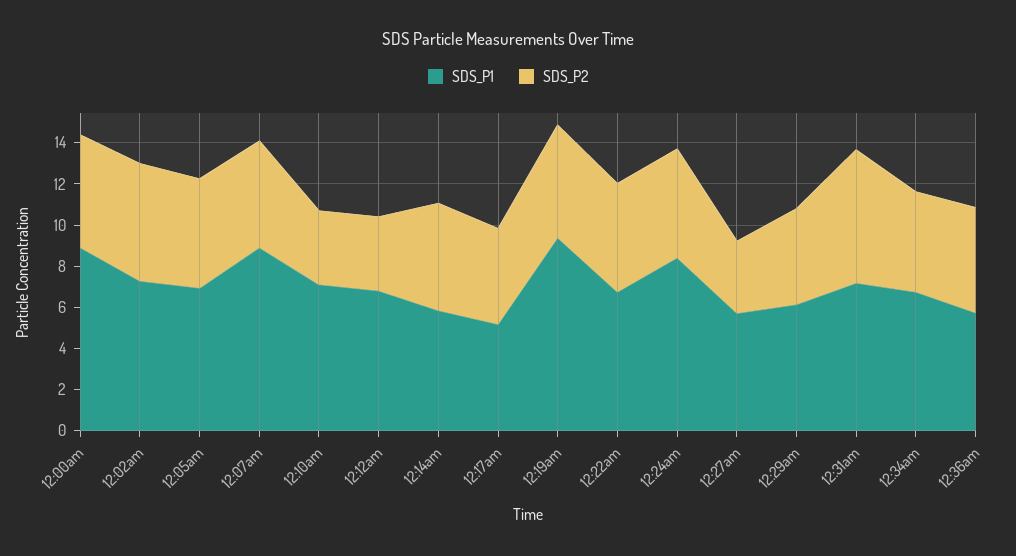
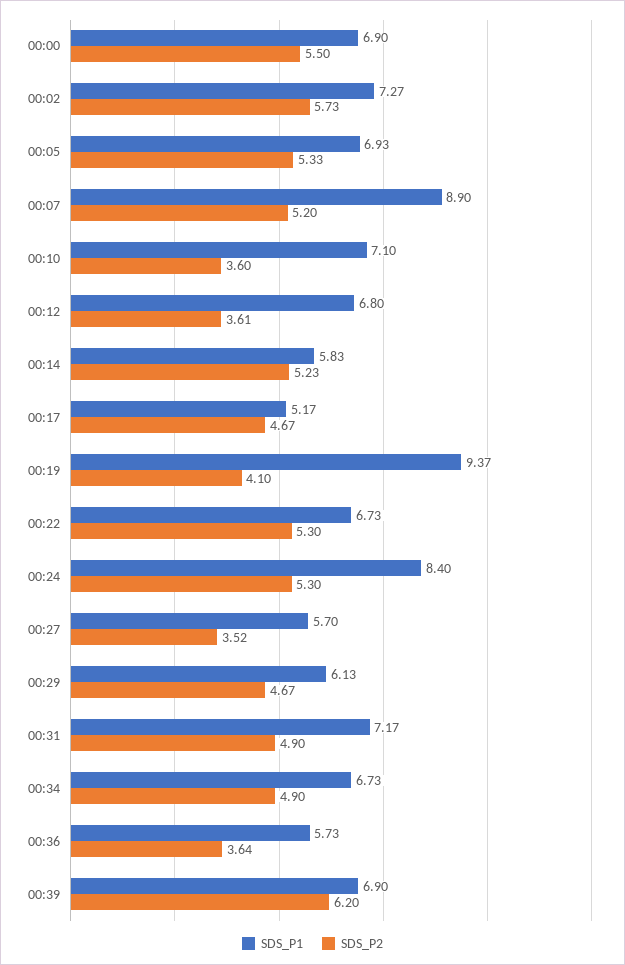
SDS_P1, 12:00am: 9 -> 6.9
SDS_P2, 12:19am: 5.5 -> 4.1
SDS_P2, 12:31am: 6.5 -> 4.9
SDS_P2, 12:36am: 5 -> 3.64
SDS_P1, 00:39: none -> 6.9
SDS_P2, 00:39: none -> 6.2

